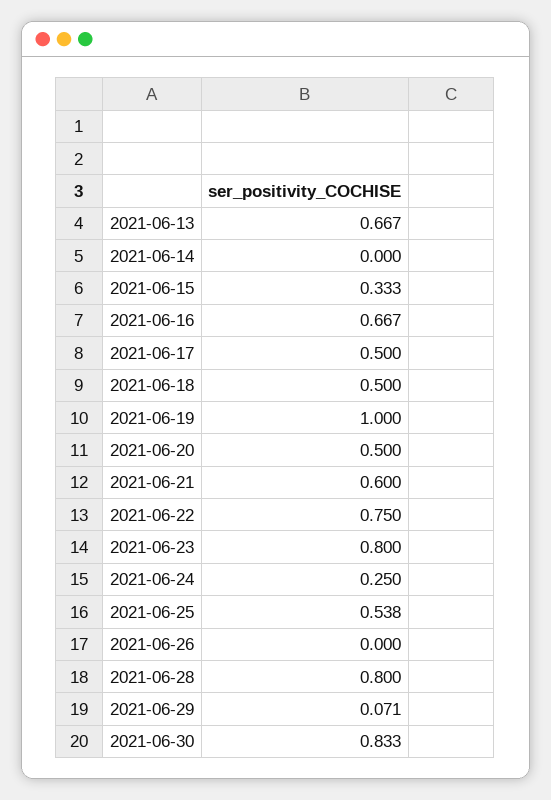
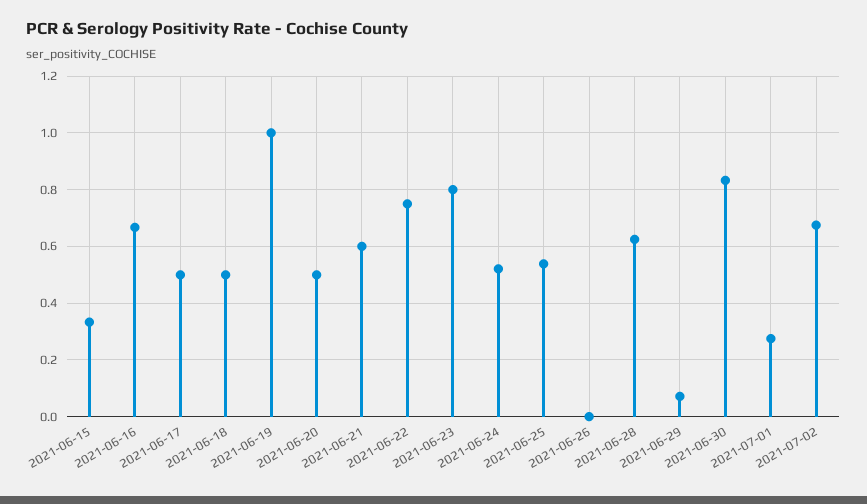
2021-06-13: 0.667 -> none
2021-06-14: 0 -> none
2021-06-24: 0.25 -> 0.525
2021-06-28: 0.8 -> 0.625
2021-07-01: none -> 0.275
2021-07-02: none -> 0.675

